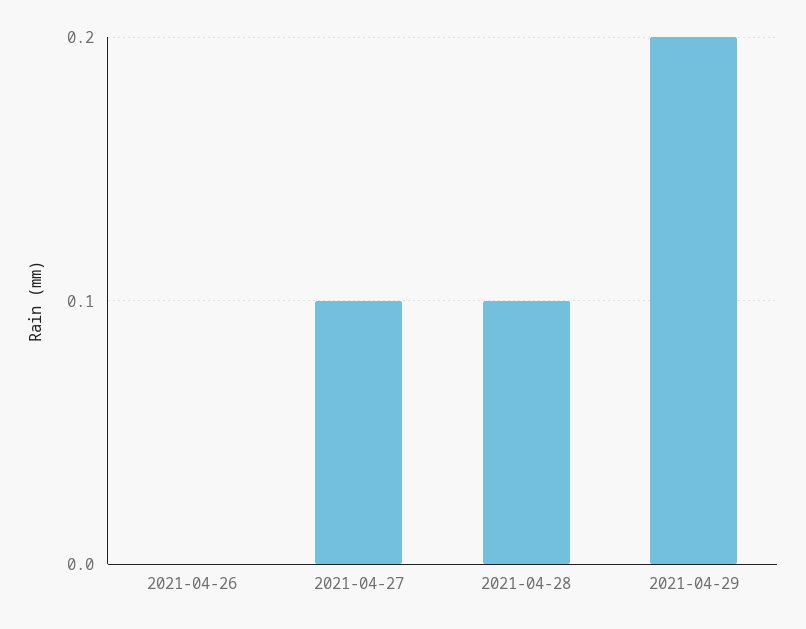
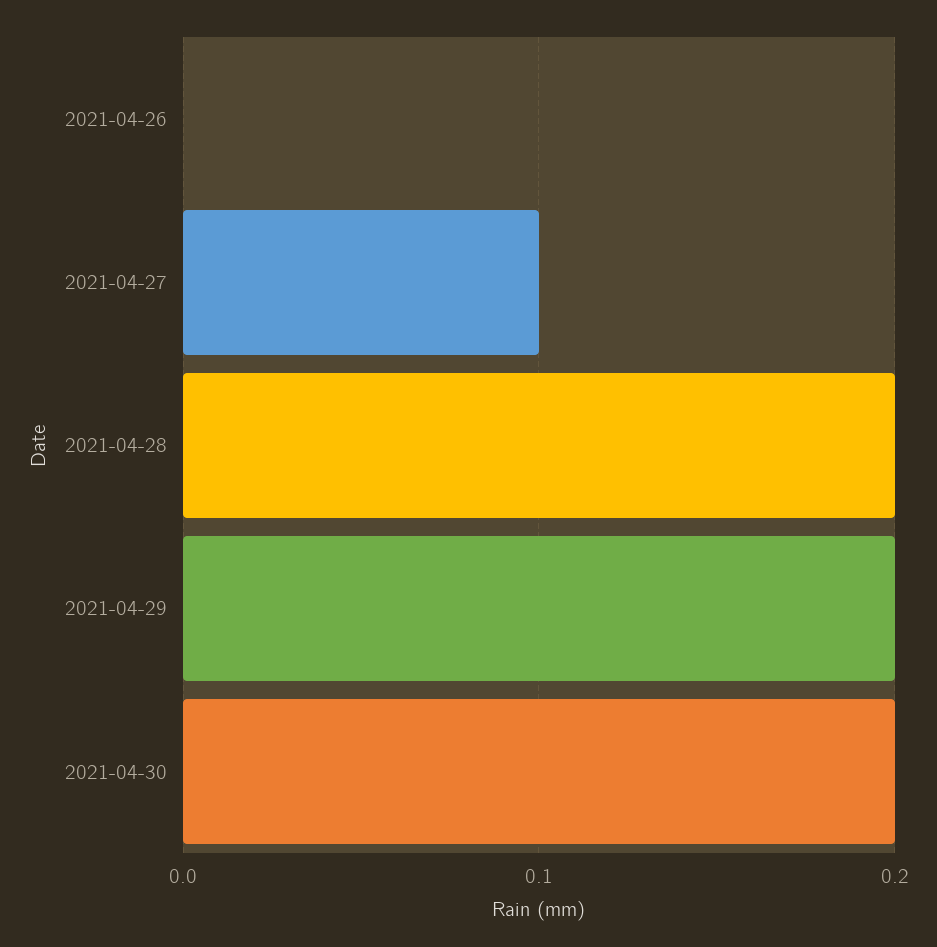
2021-04-28: 0.1 -> 0.2
2021-04-30: none -> 0.2

